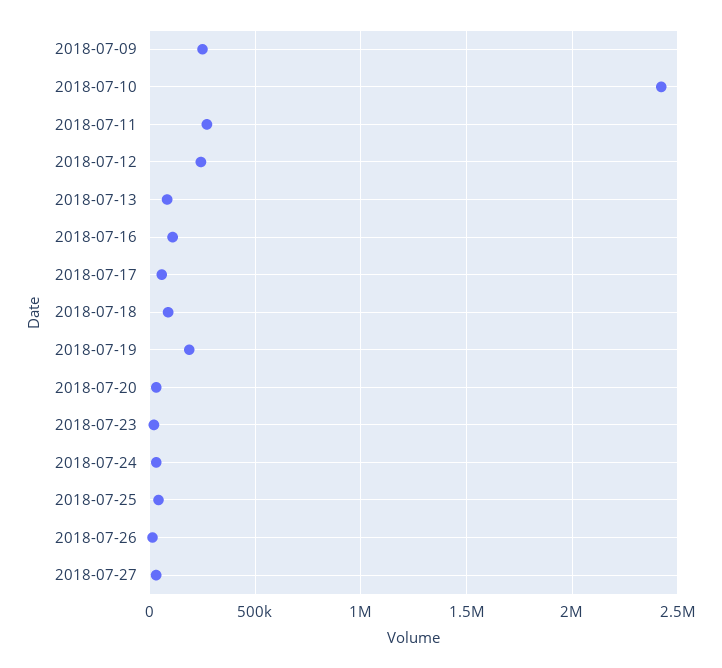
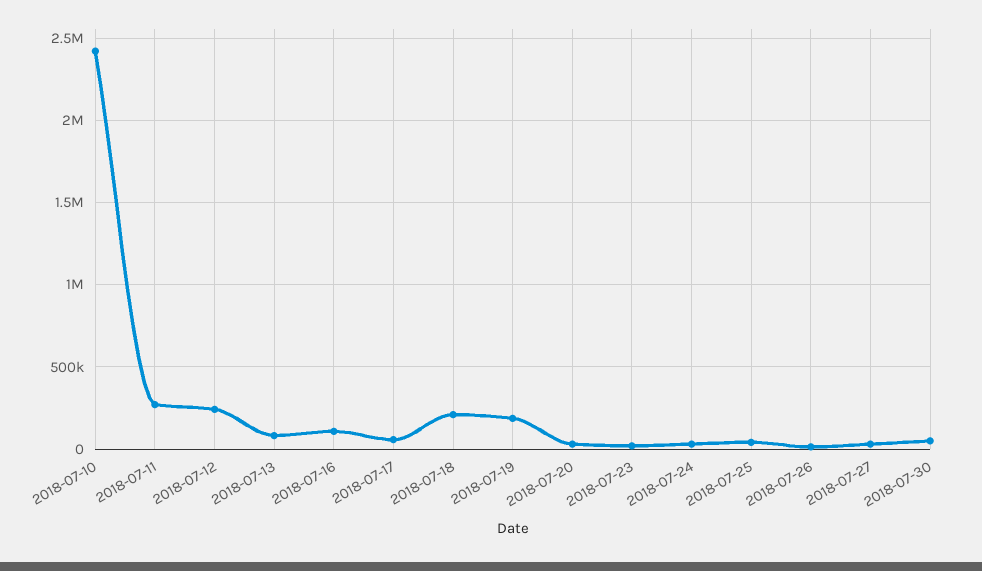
2018-07-09: 250000 -> none
2018-07-18: 100000 -> 200000
2018-07-30: none -> 50000

